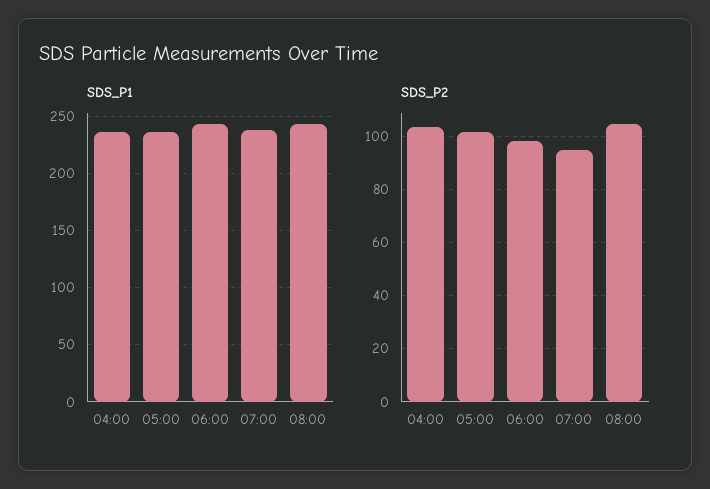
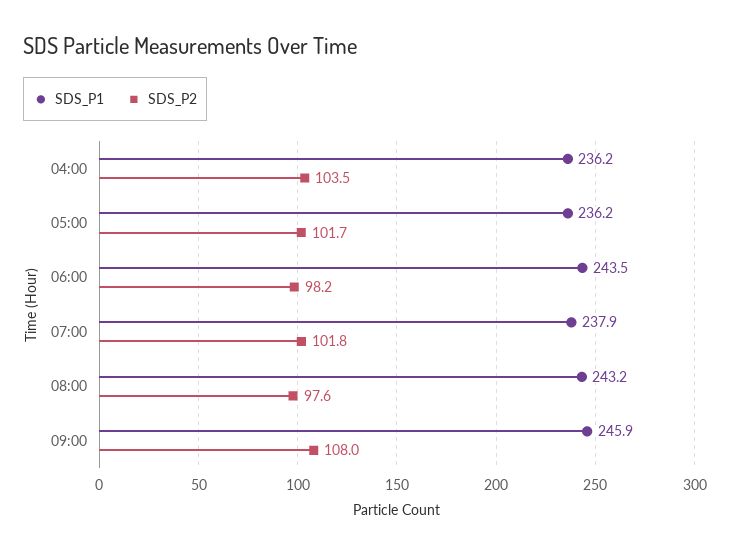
SDS_P2, 07:00: 95 -> 101.8
SDS_P2, 08:00: 105 -> 97.6
SDS_P1, 09:00: none -> 245.9
SDS_P2, 09:00: none -> 108

